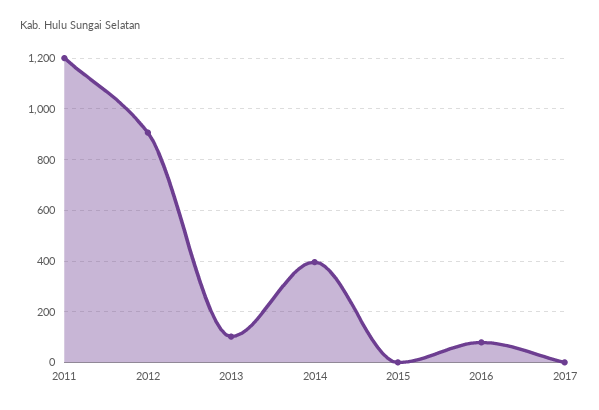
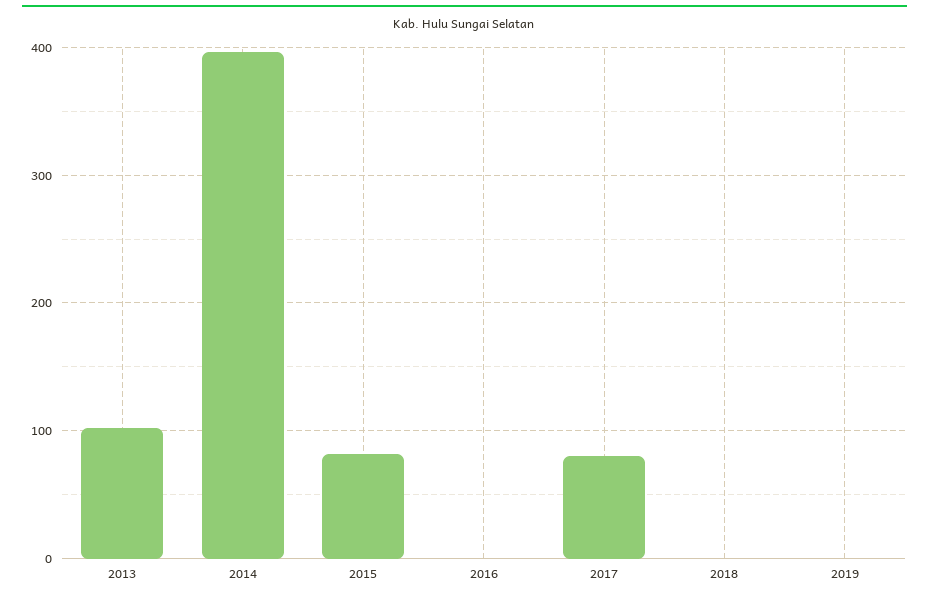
2011: 1200 -> none
2012: 900 -> none
2015: 0 -> 80
2016: 75 -> 0
2017: 0 -> 80
2018: none -> 0
2019: none -> 0

